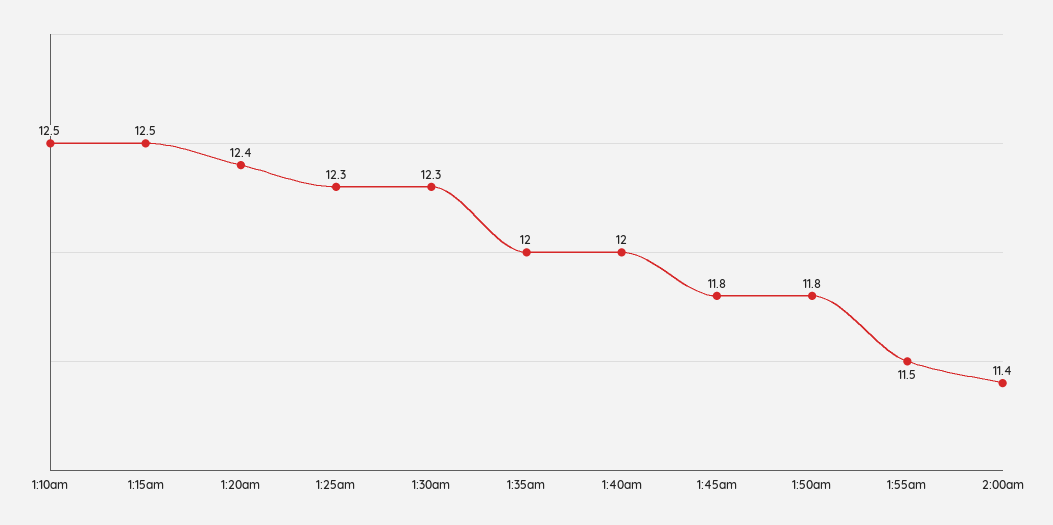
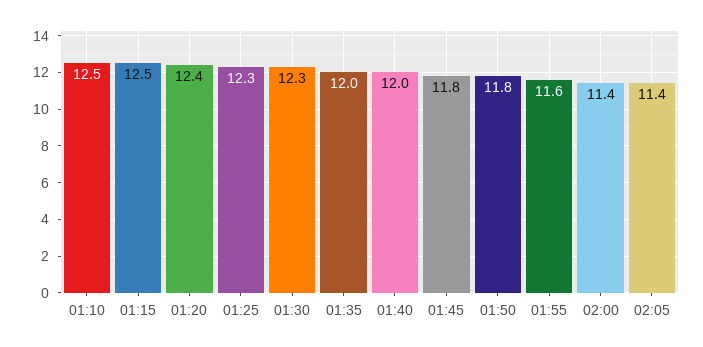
1:55am: 11.5 -> 11.6
02:05: none -> 11.4

